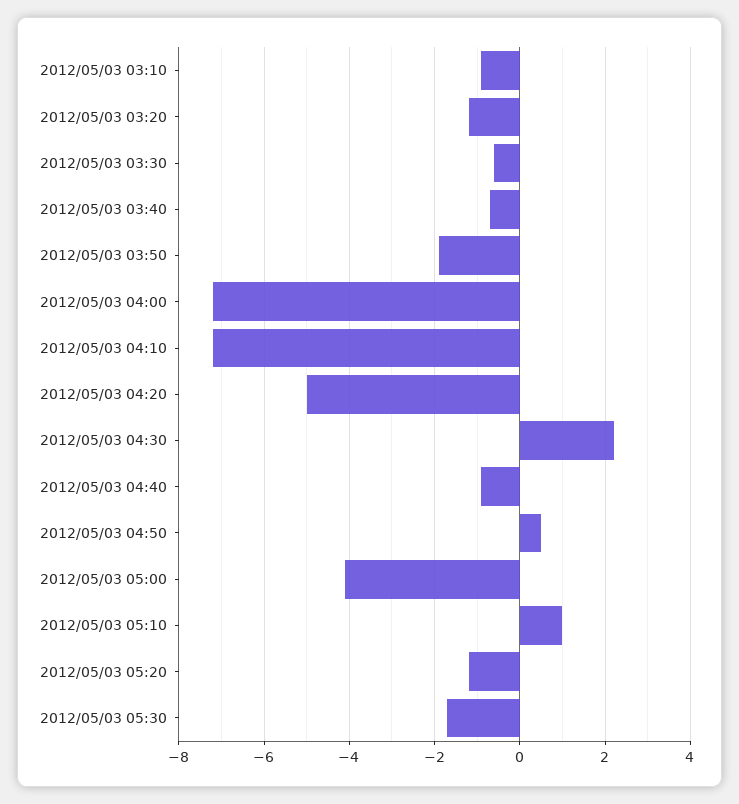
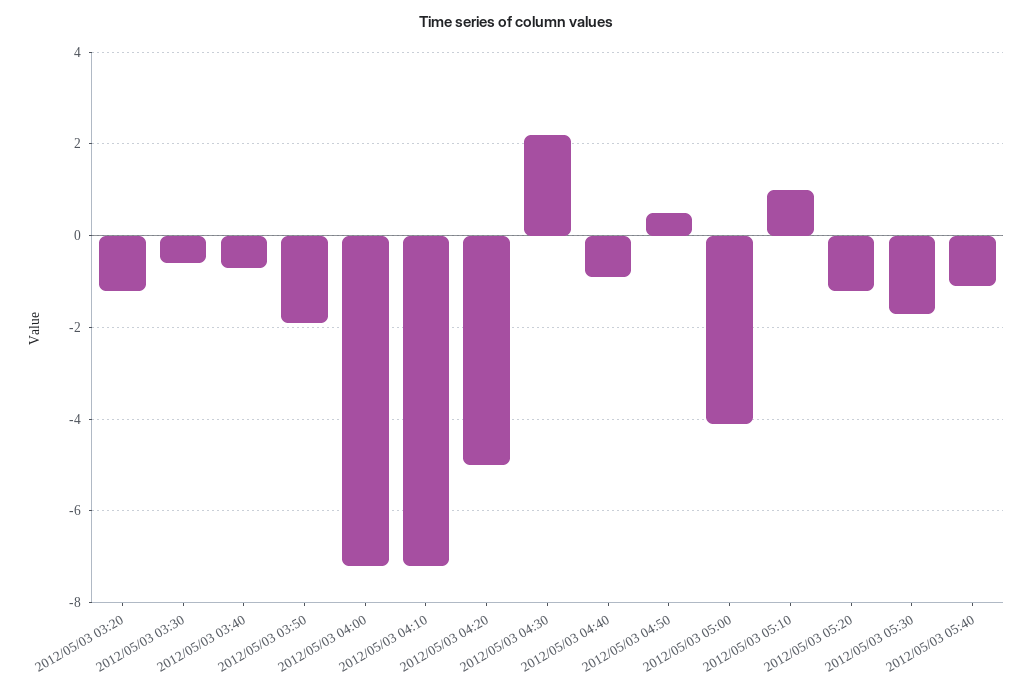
2012/05/03 03:10: -1 -> none
2012/05/03 05:40: none -> -1

